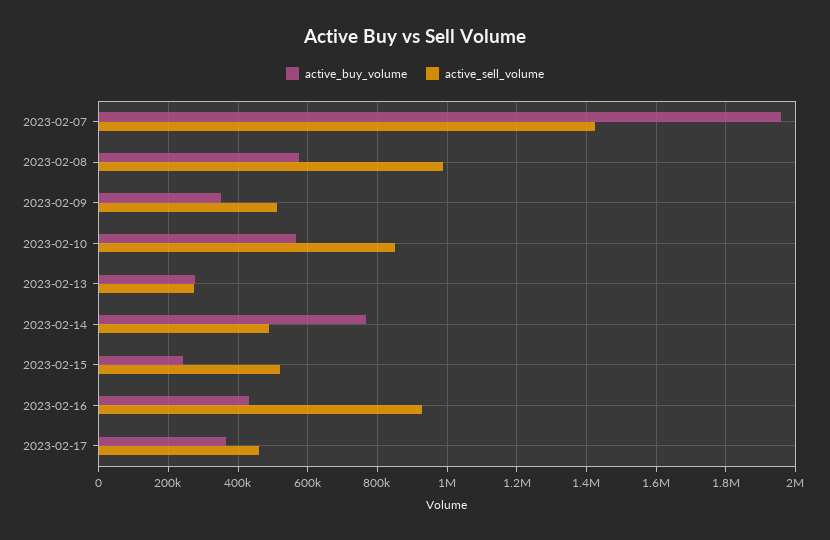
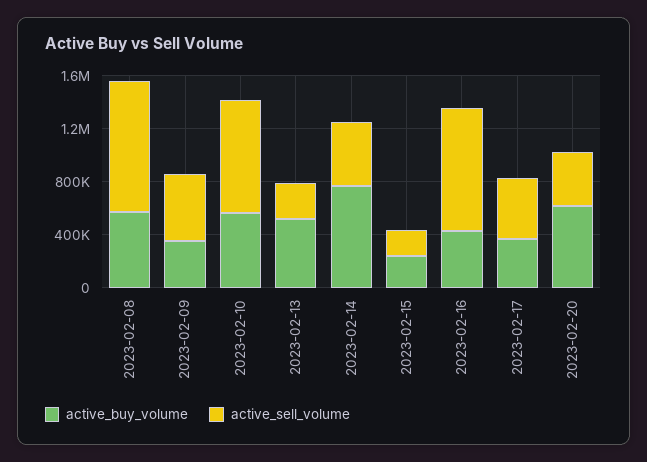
active_buy_volume, 2023-02-07: 1960000 -> none
active_sell_volume, 2023-02-07: 1420000 -> none
active_buy_volume, 2023-02-13: 280000 -> 500000
active_sell_volume, 2023-02-15: 520000 -> 200000
active_buy_volume, 2023-02-20: none -> 600000
active_sell_volume, 2023-02-20: none -> 400000

